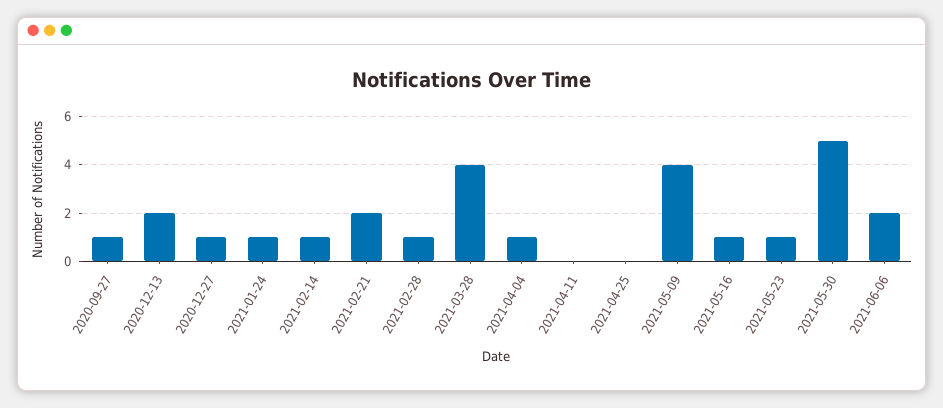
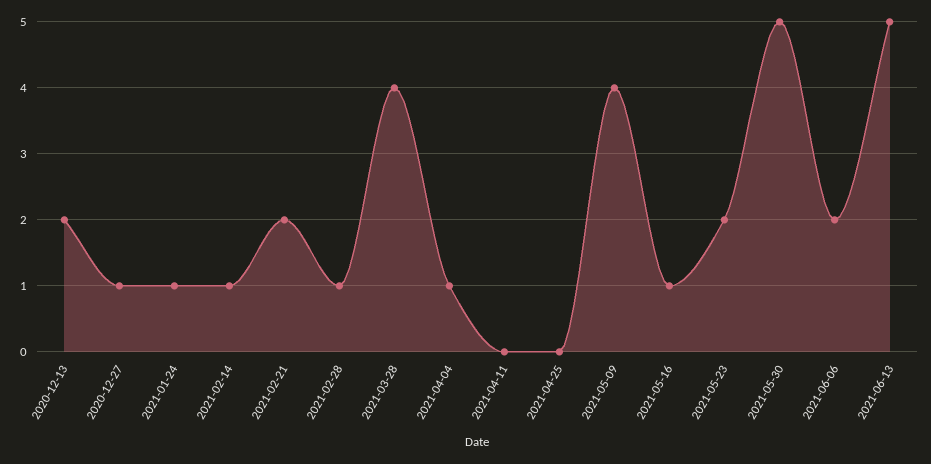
2020-09-27: 1 -> none
2021-05-23: 1 -> 2
2021-06-13: none -> 5

